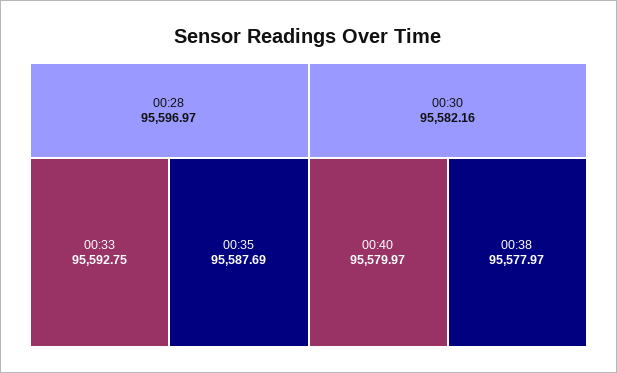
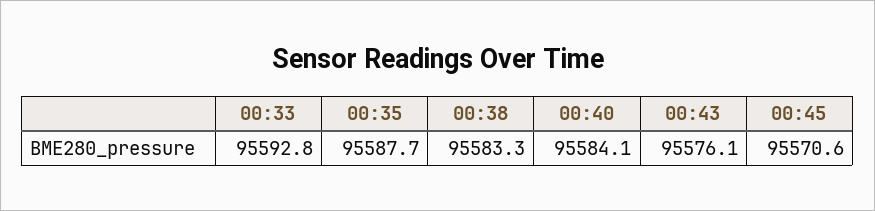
00:28: 95596.97 -> none
00:30: 95582.16 -> none
00:40: 95579.97 -> 95584.1
00:38: 95577.97 -> 95583.3
00:43: none -> 95576.1
00:45: none -> 95570.6

